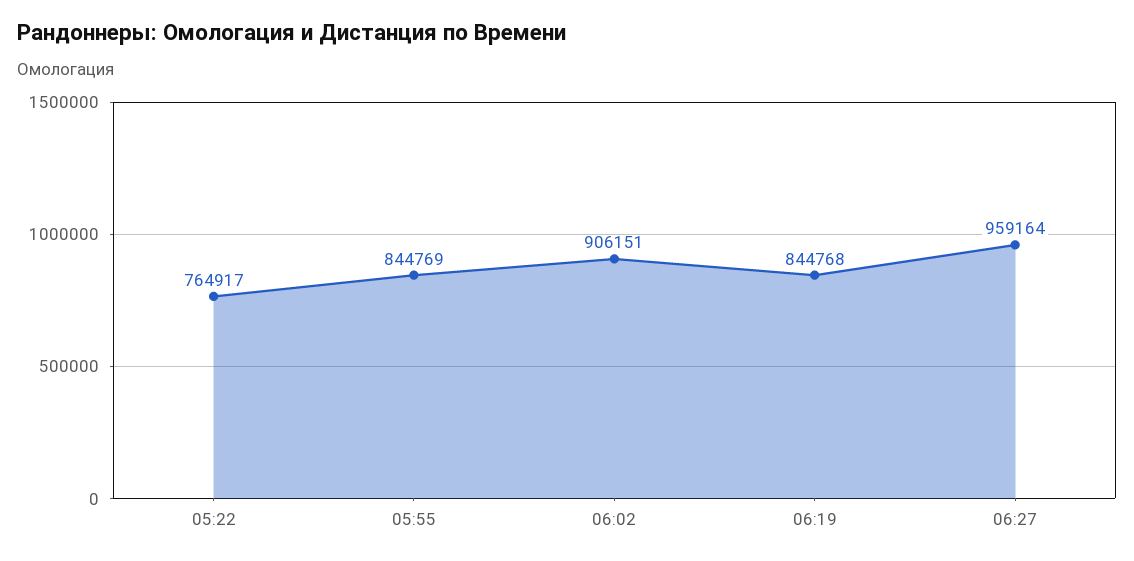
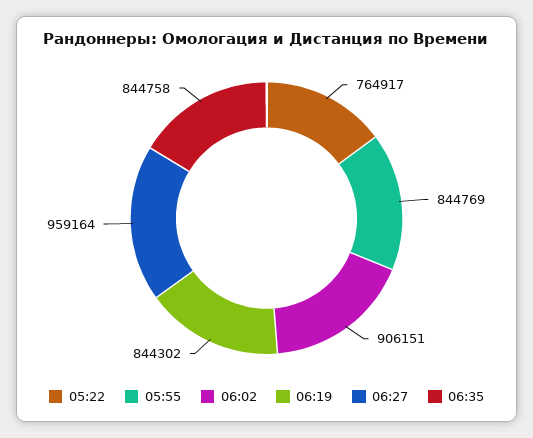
06:19: 844768 -> 844302
06:35: none -> 844758

